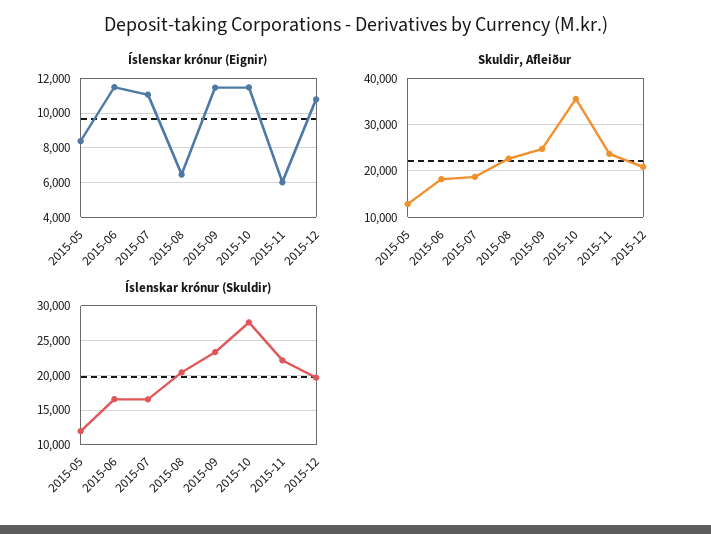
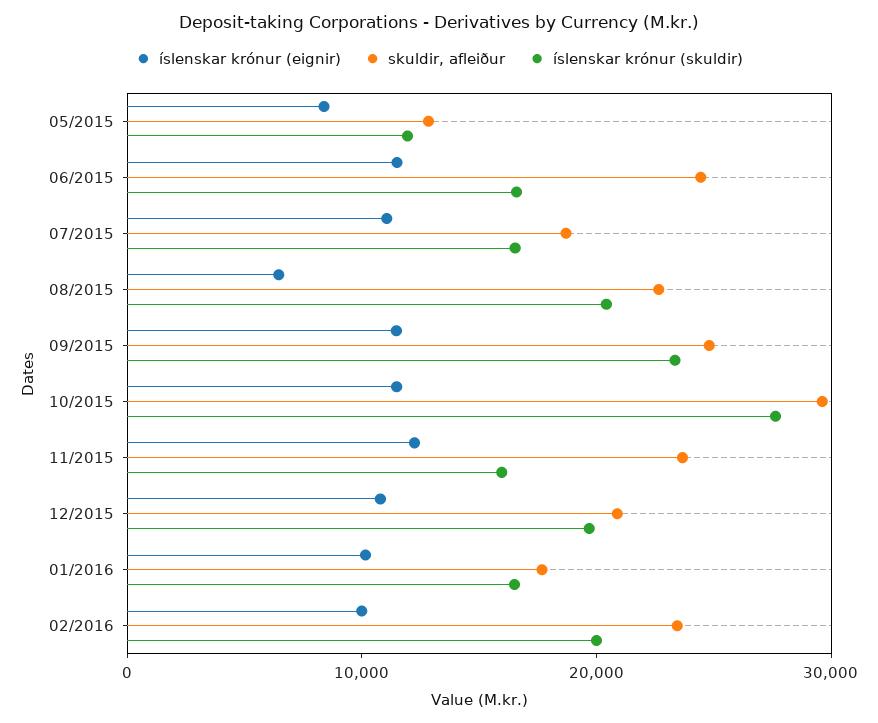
Íslenskar krónur (Eignir), 2015-11: 6000 -> 12000
Skuldir, Afleiður, 2015-06: 18000 -> 24000
Skuldir, Afleiður, 2015-10: 36000 -> 30000
Íslenskar krónur (Skuldir), 2015-11: 22000 -> 16000
Íslenskar krónur (Eignir), 01/2016: none -> 10000
Skuldir, Afleiður, 01/2016: none -> 18000
Íslenskar krónur (Skuldir), 01/2016: none -> 16000
Íslenskar krónur (Eignir), 02/2016: none -> 10000
Skuldir, Afleiður, 02/2016: none -> 24000
Íslenskar krónur (Skuldir), 02/2016: none -> 20000

